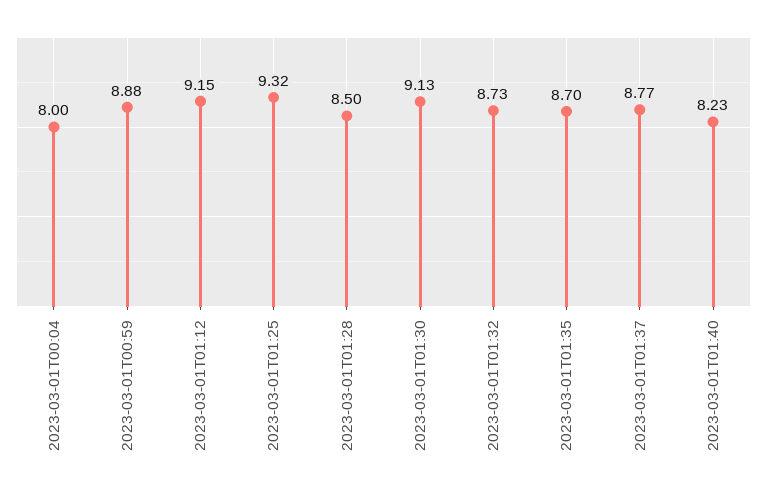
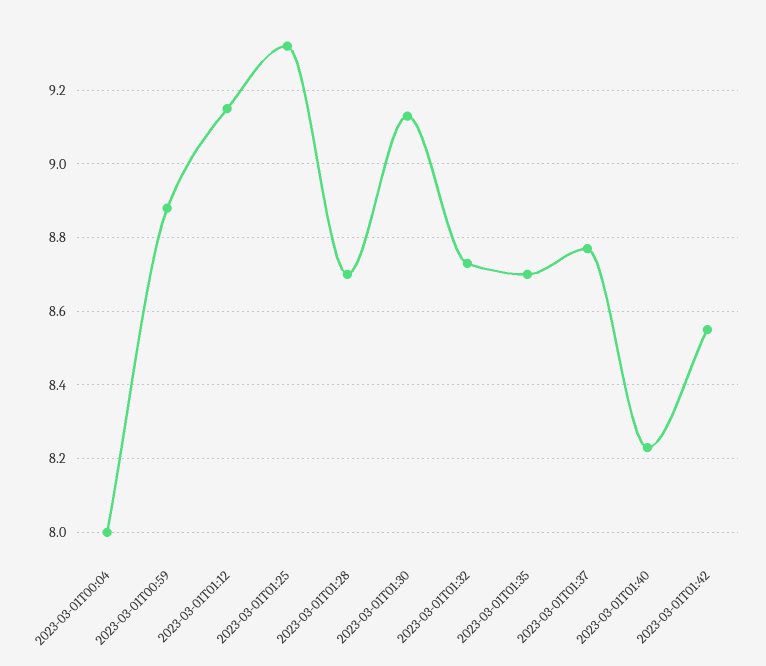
2023-03-01T01:28: 8.5 -> 8.7
2023-03-01T01:42: none -> 8.55

